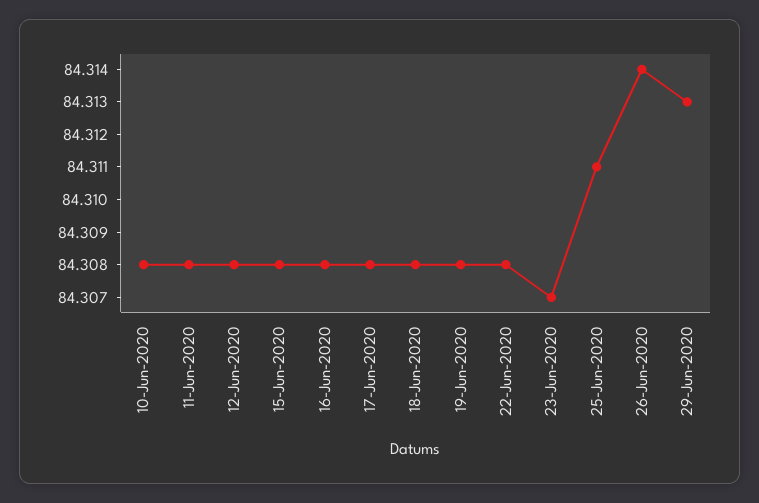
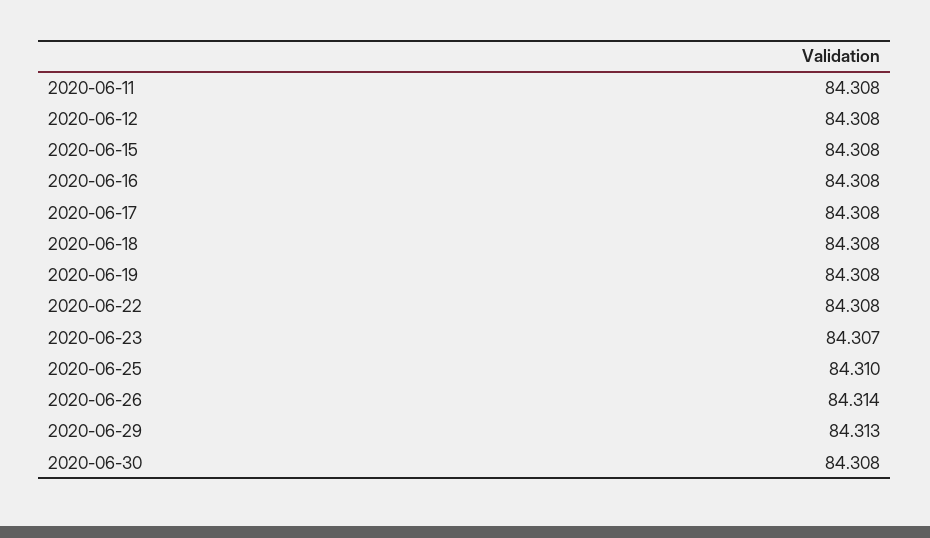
10-Jun-2020: 84.308 -> none
25-Jun-2020: 84.311 -> 84.31
2020-06-30: none -> 84.308

